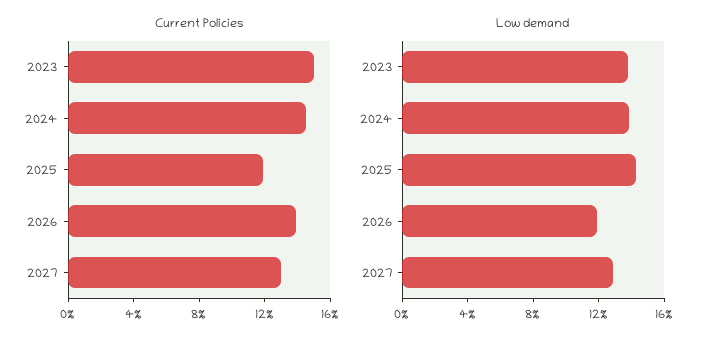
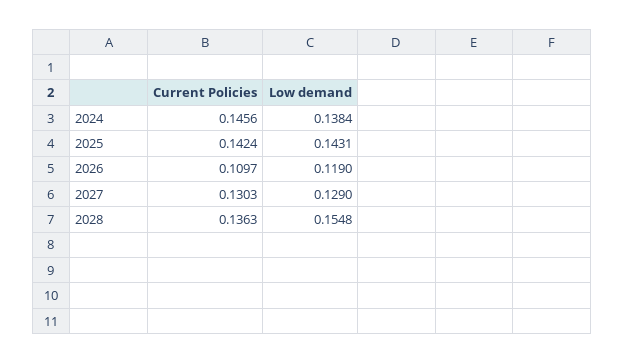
Current Policies, 2023: 0.15 -> none
Current Policies, 2025: 0.12 -> 0.1424
Current Policies, 2026: 0.14 -> 0.1097
Low demand, 2023: 0.14 -> none
Current Policies, 2028: none -> 0.1363
Low demand, 2028: none -> 0.1548

